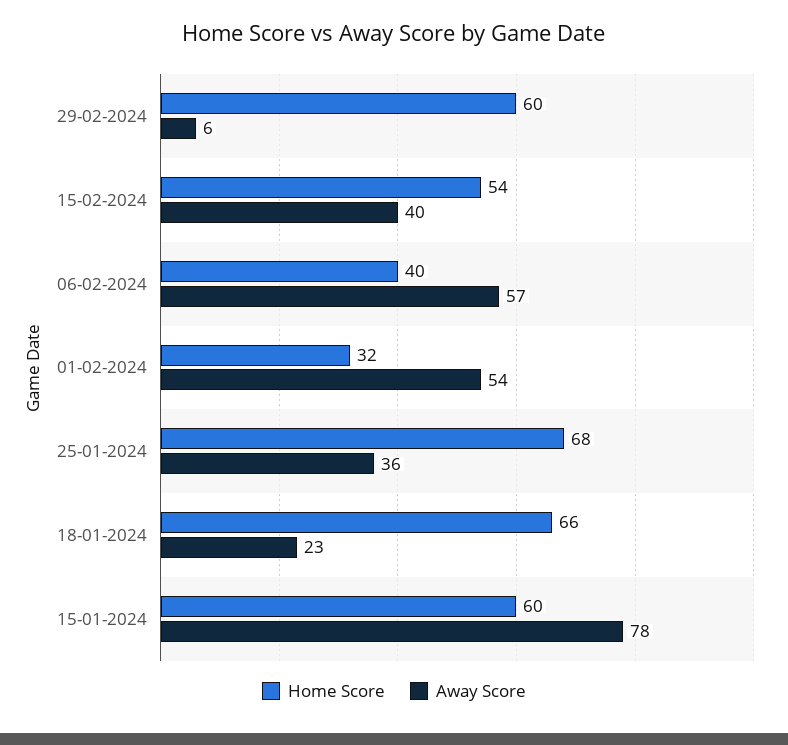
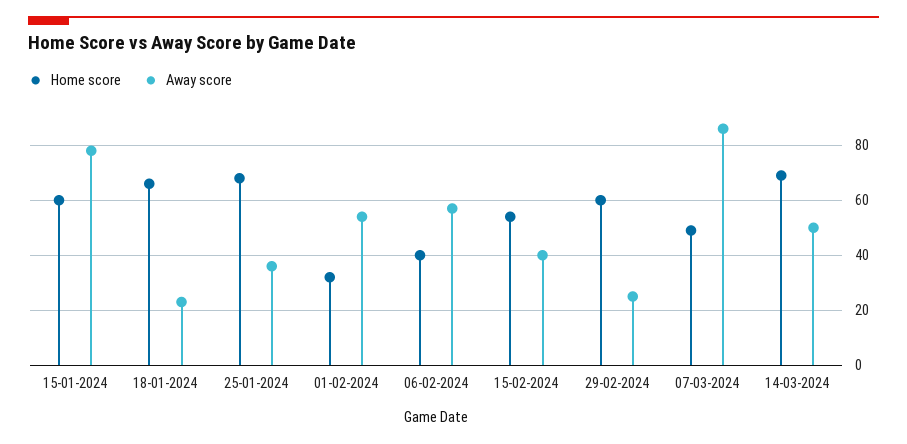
Away Score, 29-02-2024: 6 -> 25
Home Score, 07-03-2024: none -> 50
Away Score, 07-03-2024: none -> 85
Home Score, 14-03-2024: none -> 70
Away Score, 14-03-2024: none -> 50

